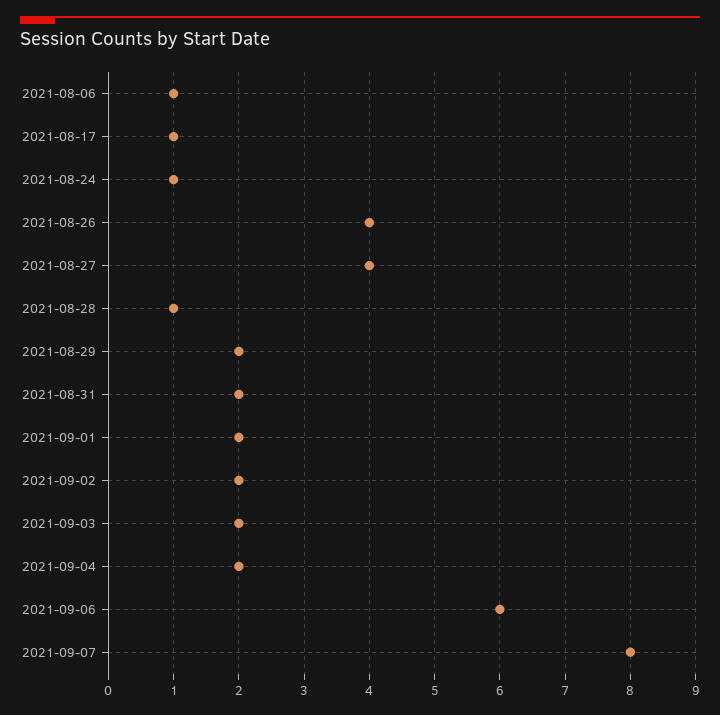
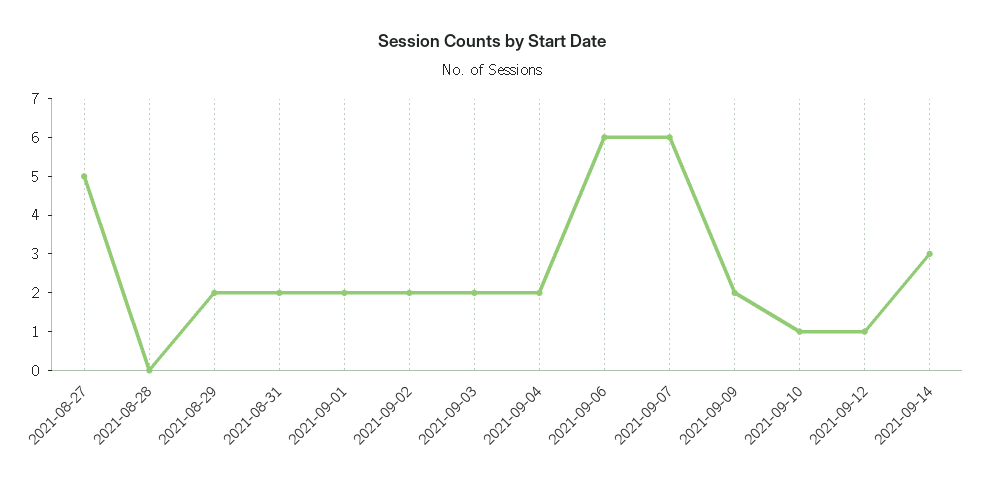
2021-08-06: 1 -> none
2021-08-17: 1 -> none
2021-08-24: 1 -> none
2021-08-26: 4 -> none
2021-08-27: 4 -> 5
2021-08-28: 1 -> 0
2021-09-07: 8 -> 6
2021-09-09: none -> 2
2021-09-10: none -> 1
2021-09-12: none -> 1
2021-09-14: none -> 3

